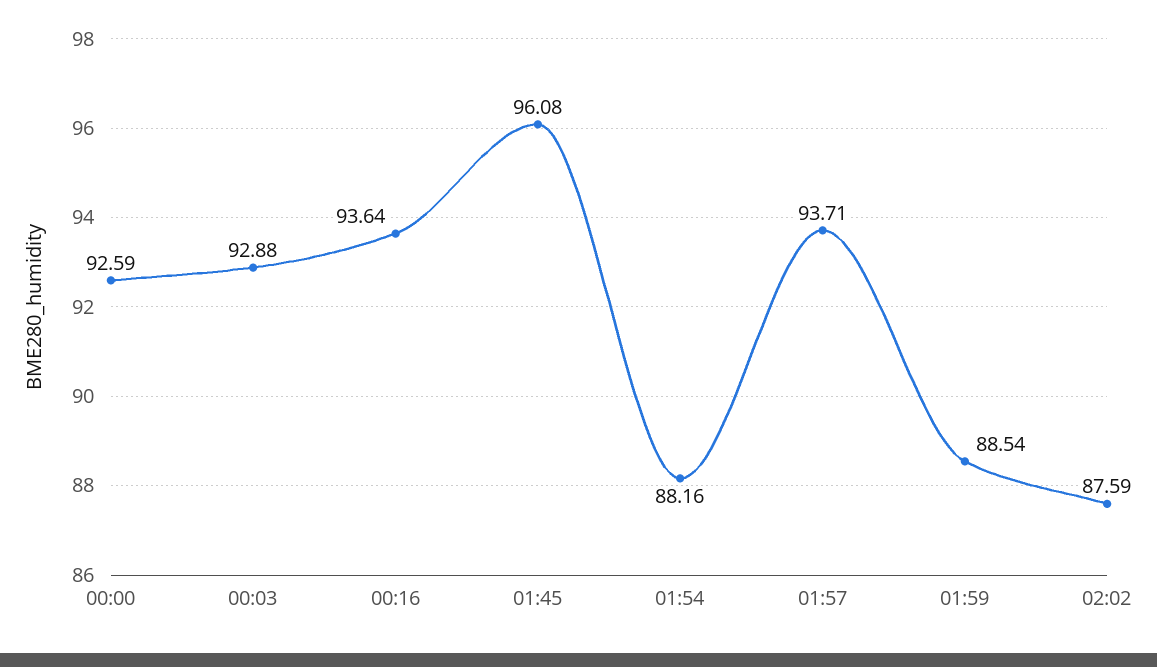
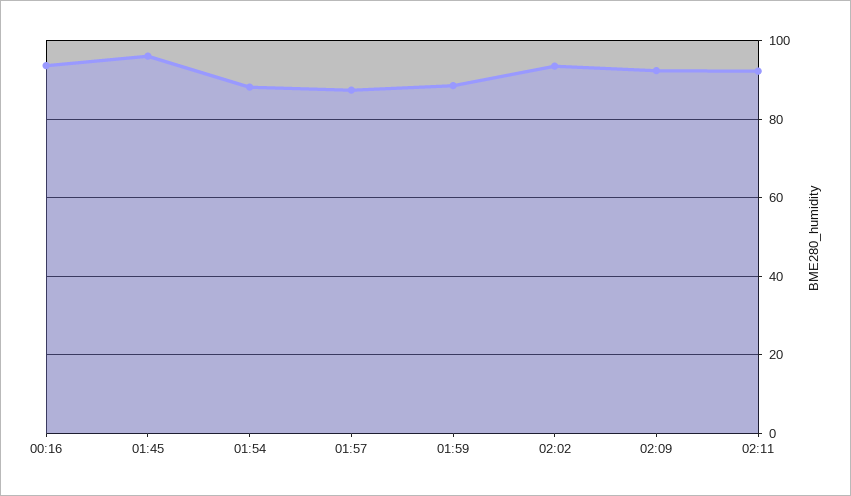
00:00: 92.59 -> none
00:03: 92.88 -> none
01:57: 93.71 -> 88
02:02: 87.59 -> 94
02:09: none -> 92
02:11: none -> 92

